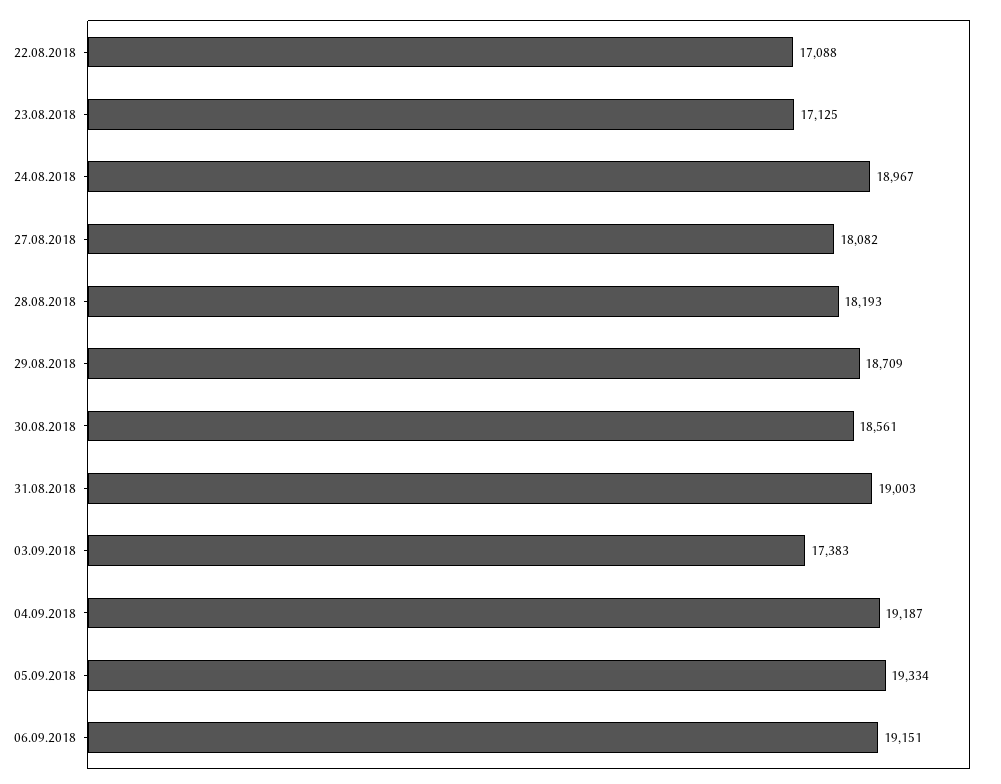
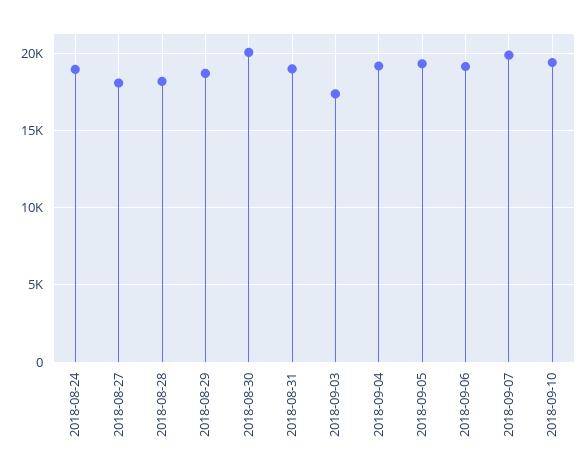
22.08.2018: 17088 -> none
23.08.2018: 17125 -> none
30.08.2018: 18561 -> 20000
2018-09-07: none -> 20000
2018-09-10: none -> 19500

